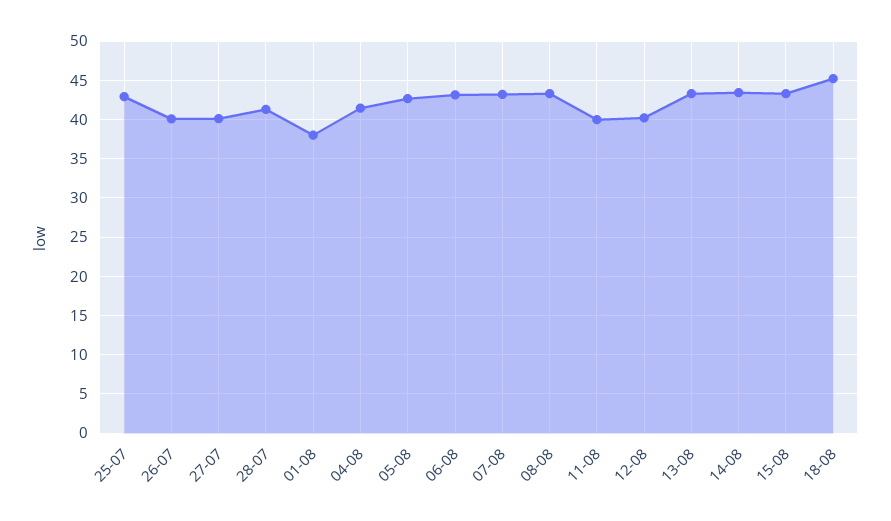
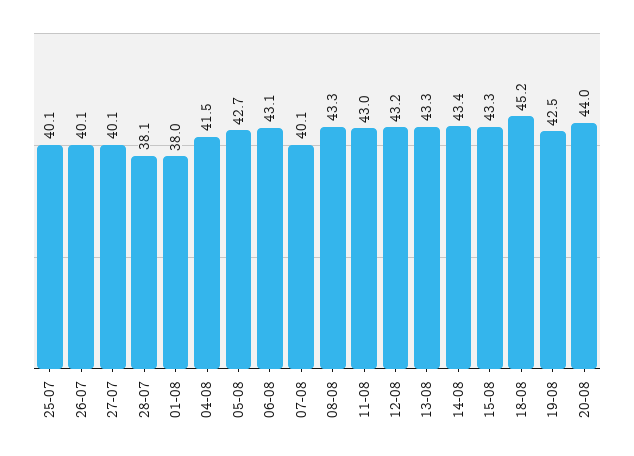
25-07: 43 -> 40.1
28-07: 41 -> 38.1
07-08: 43 -> 40.1
11-08: 40 -> 43
12-08: 40 -> 43.2
19-08: none -> 42.5
20-08: none -> 44

